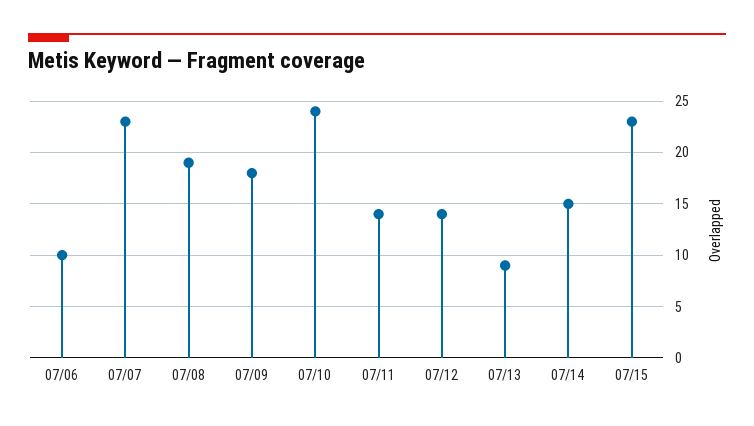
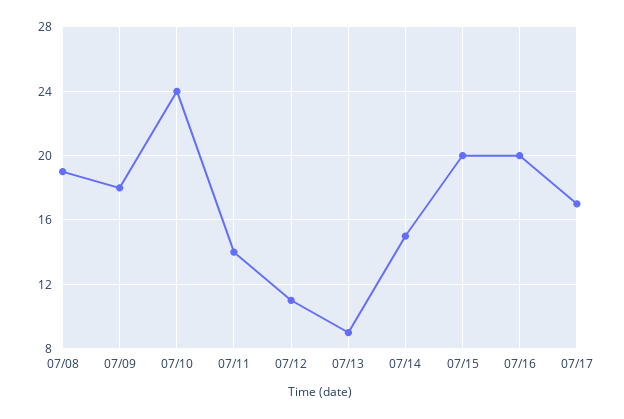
07/06: 10 -> none
07/07: 23 -> none
07/12: 14 -> 11
07/15: 23 -> 20
07/16: none -> 20
07/17: none -> 17

